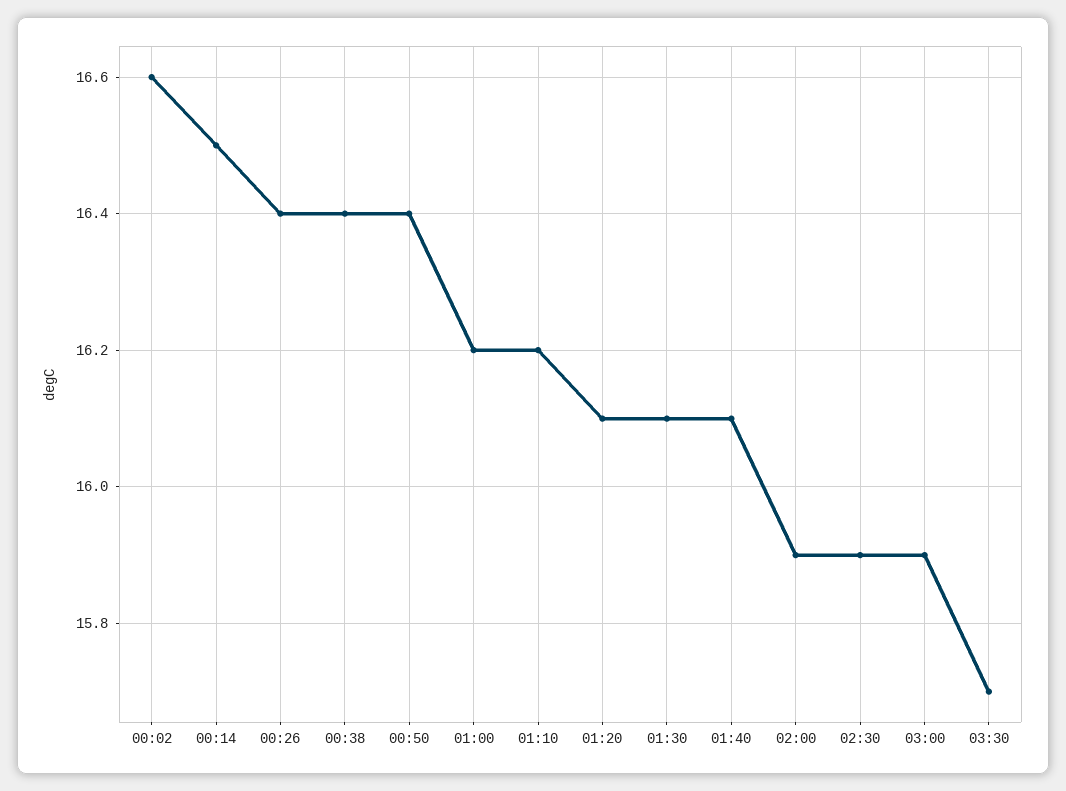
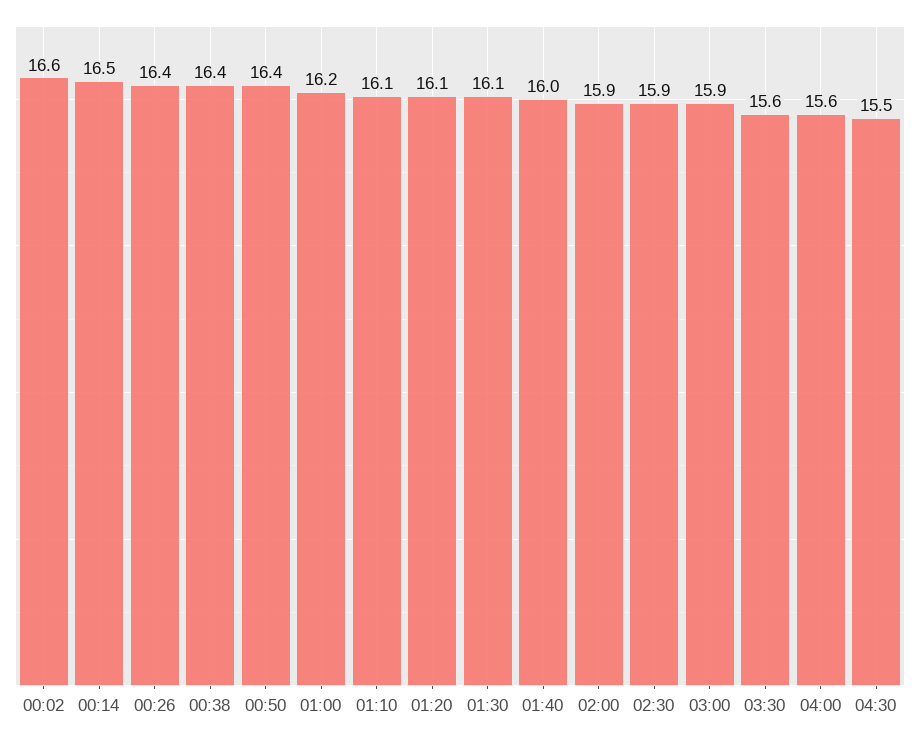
01:10: 16.2 -> 16.1
01:40: 16.1 -> 16
03:30: 15.7 -> 15.6
04:00: none -> 15.6
04:30: none -> 15.5

